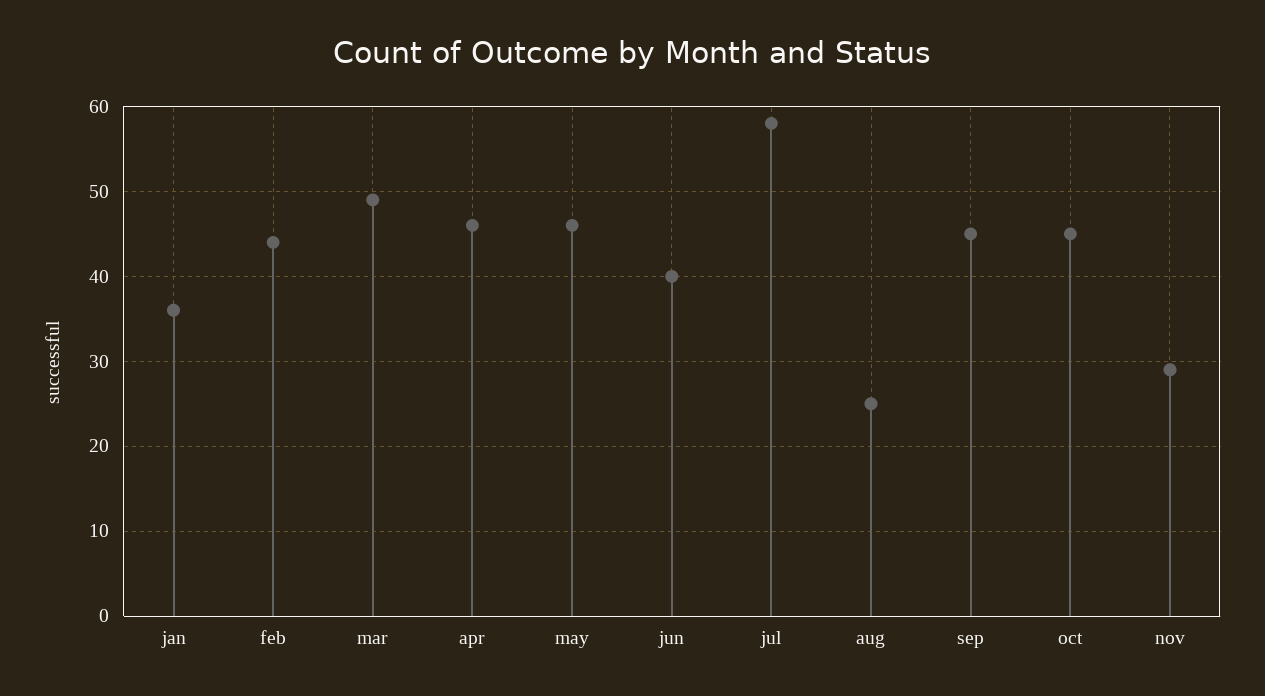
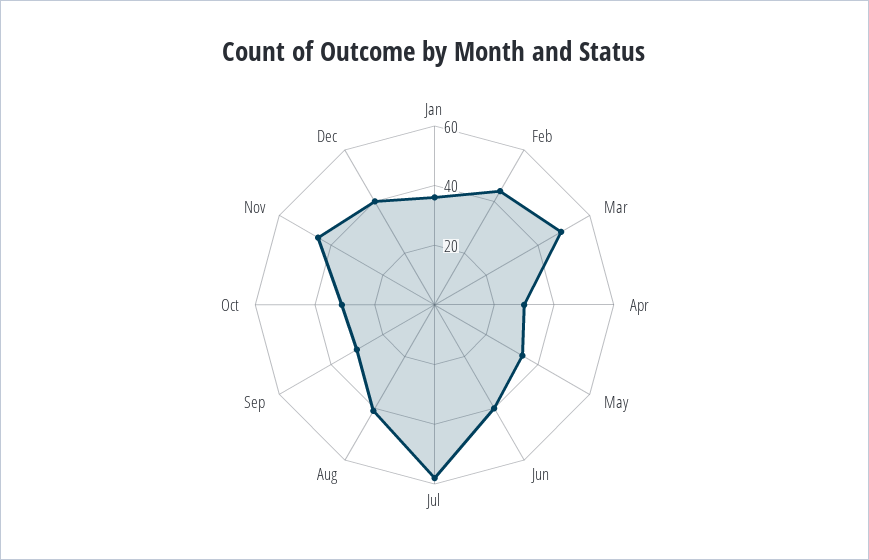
apr: 46 -> 30
may: 46 -> 35
aug: 25 -> 40
sep: 45 -> 30
oct: 45 -> 30
nov: 29 -> 45
Dec: none -> 40

